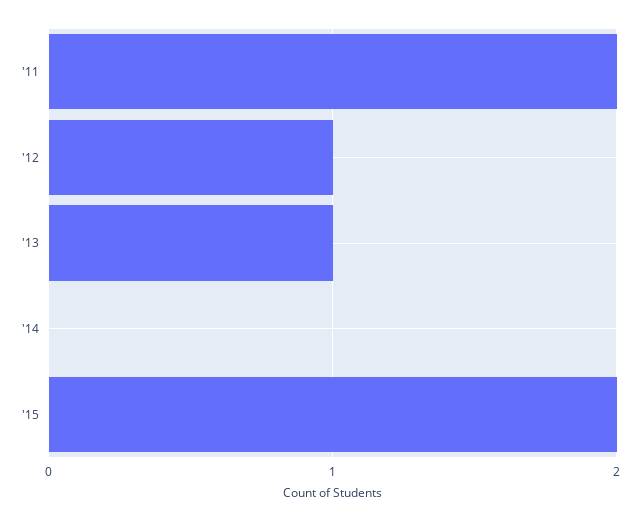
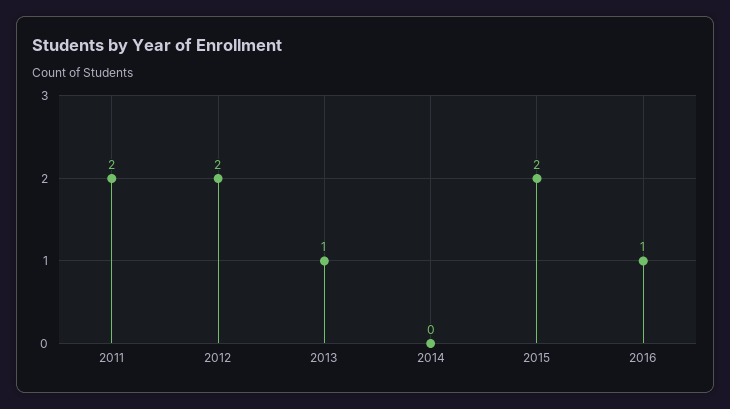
'12: 1 -> 2
2016: none -> 1

